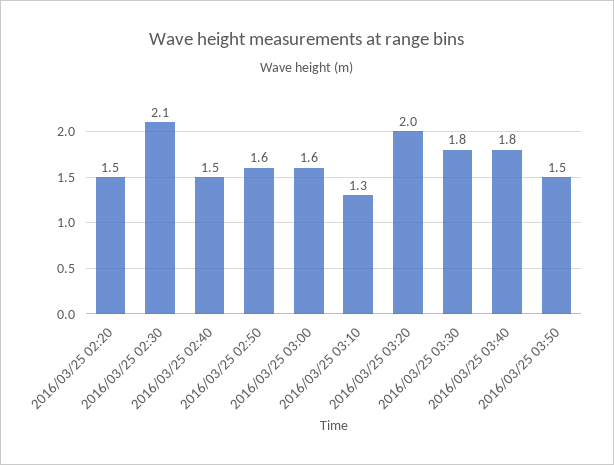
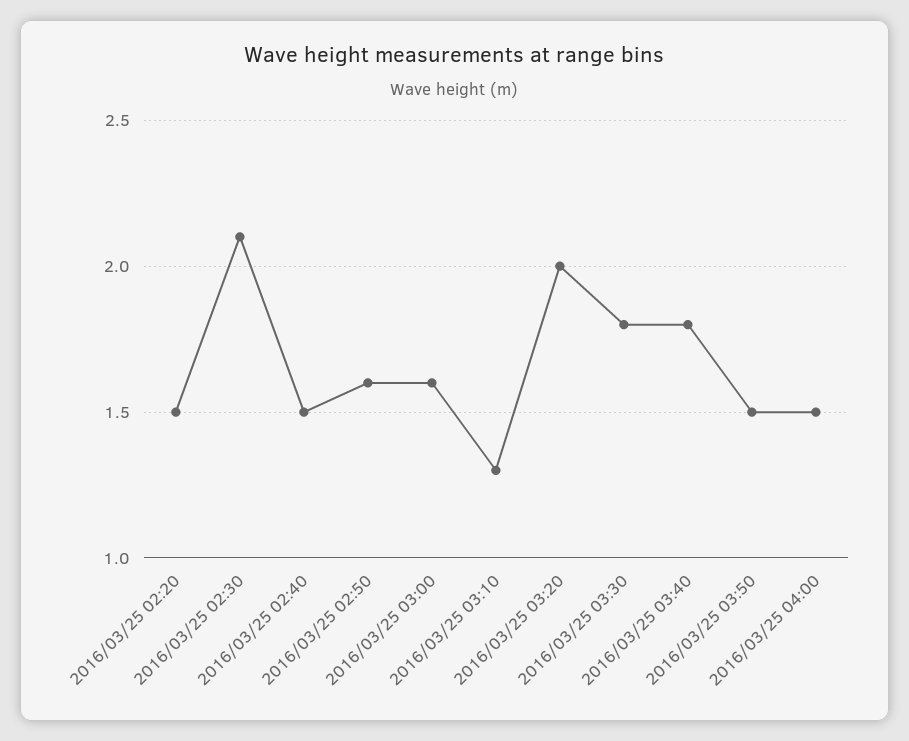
2016/03/25 04:00: none -> 1.5

